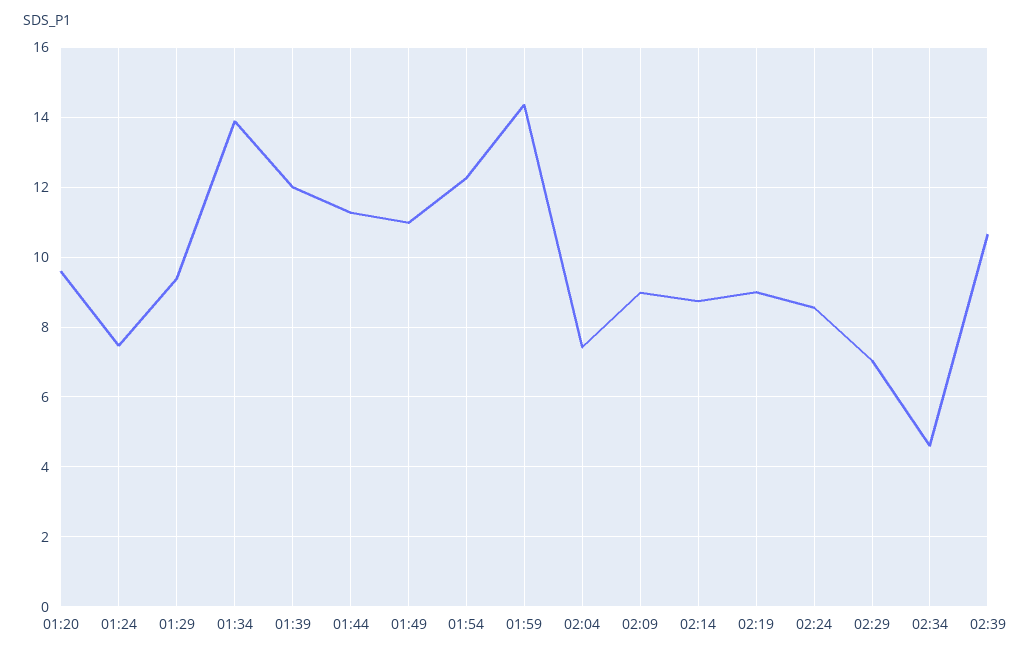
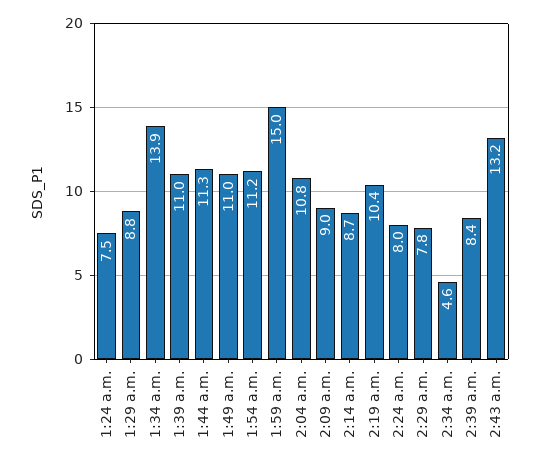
01:20: 9.6 -> none
01:29: 9.4 -> 8.8
01:39: 12 -> 11
01:54: 12.2 -> 11.2
01:59: 14.4 -> 15
02:04: 7.4 -> 10.8
02:19: 9 -> 10.4
02:24: 8.6 -> 8
02:29: 7 -> 7.8
02:39: 10.6 -> 8.4
2:43 a.m.: none -> 13.2

